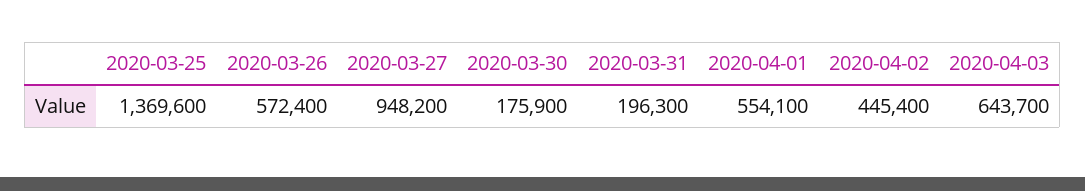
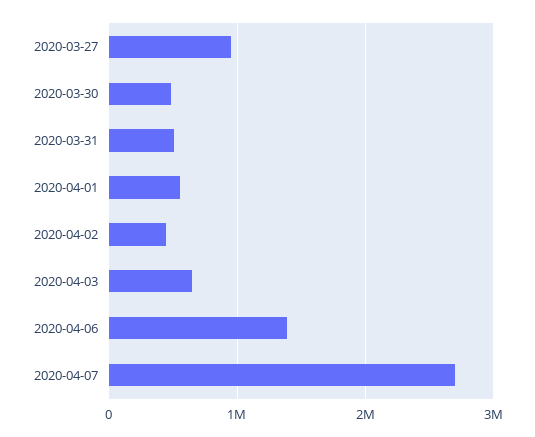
2020-03-25: 1369600 -> none
2020-03-26: 572400 -> none
2020-03-30: 175900 -> 500000
2020-03-31: 196300 -> 500000
2020-04-06: none -> 1400000
2020-04-07: none -> 2700000

